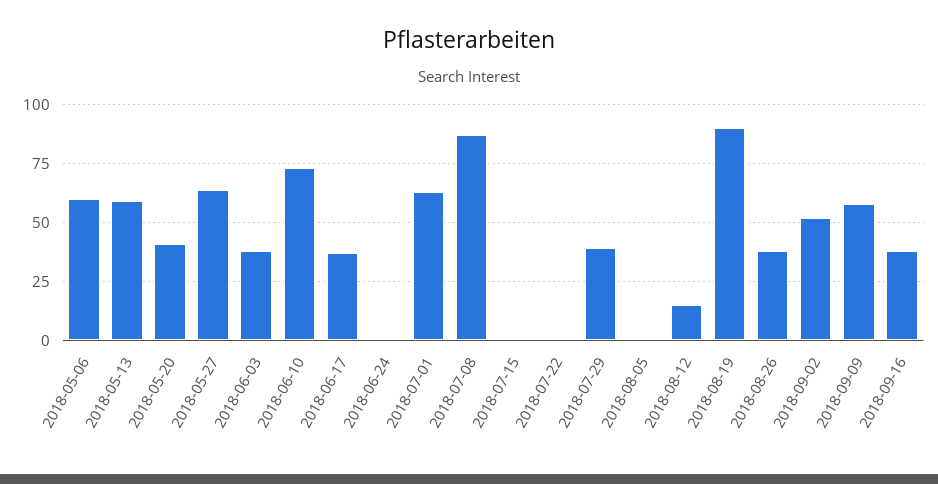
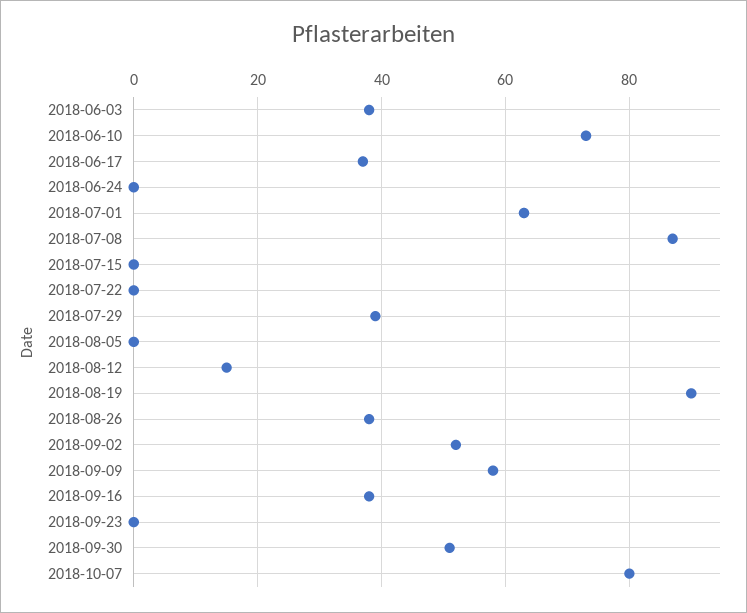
2018-05-06: 60 -> none
2018-05-13: 60 -> none
2018-05-20: 40 -> none
2018-05-27: 65 -> none
2018-09-23: none -> 0
2018-09-30: none -> 50
2018-10-07: none -> 80

